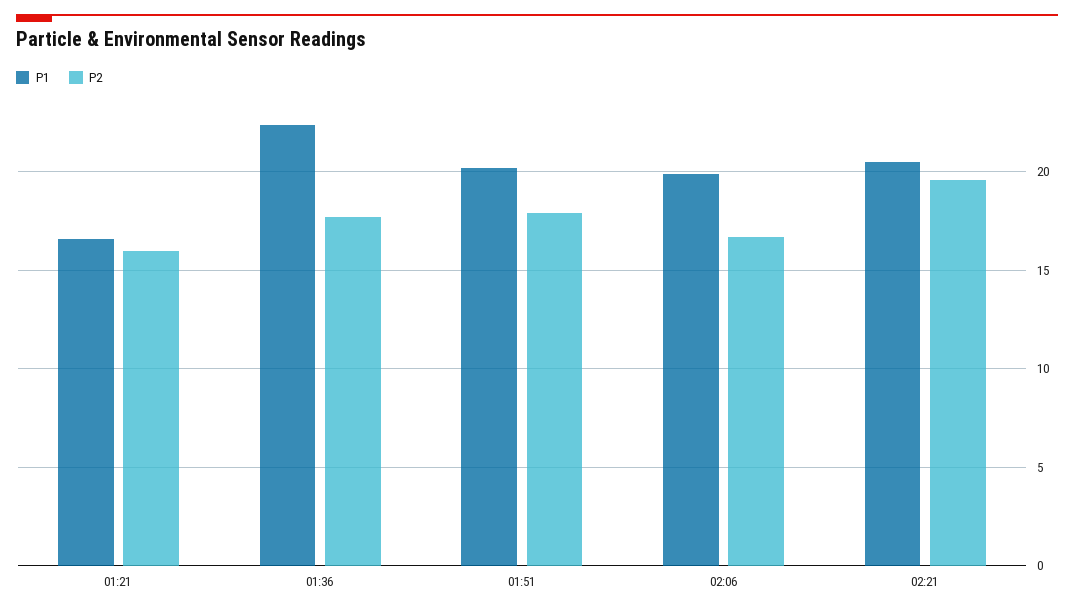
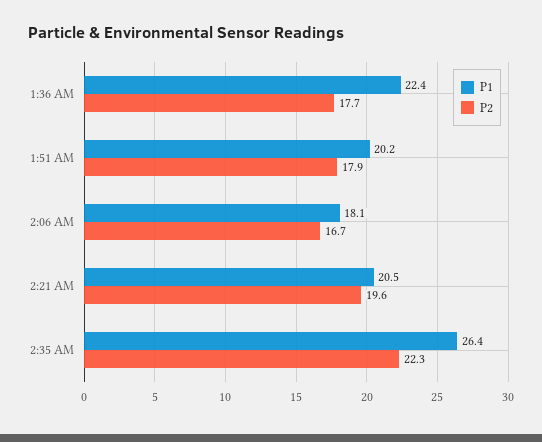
P1, 01:21: 16.5 -> none
P2, 01:21: 16 -> none
P1, 02:06: 20 -> 18.1
P1, 2:35 AM: none -> 26.4
P2, 2:35 AM: none -> 22.3

